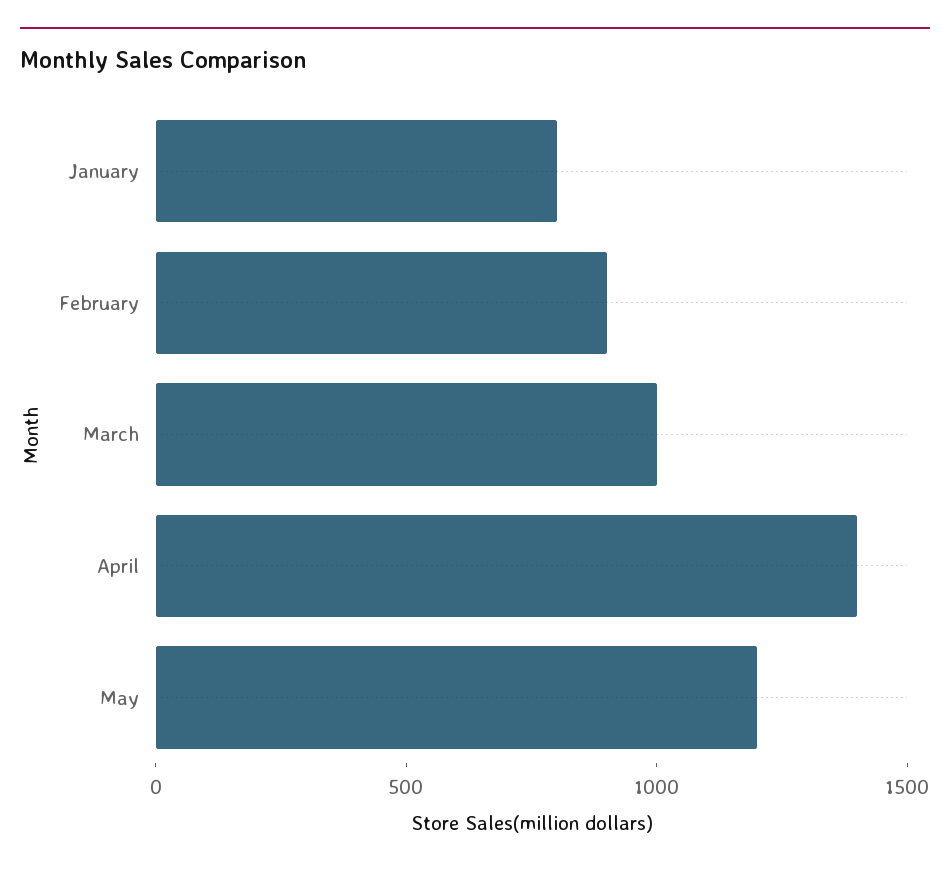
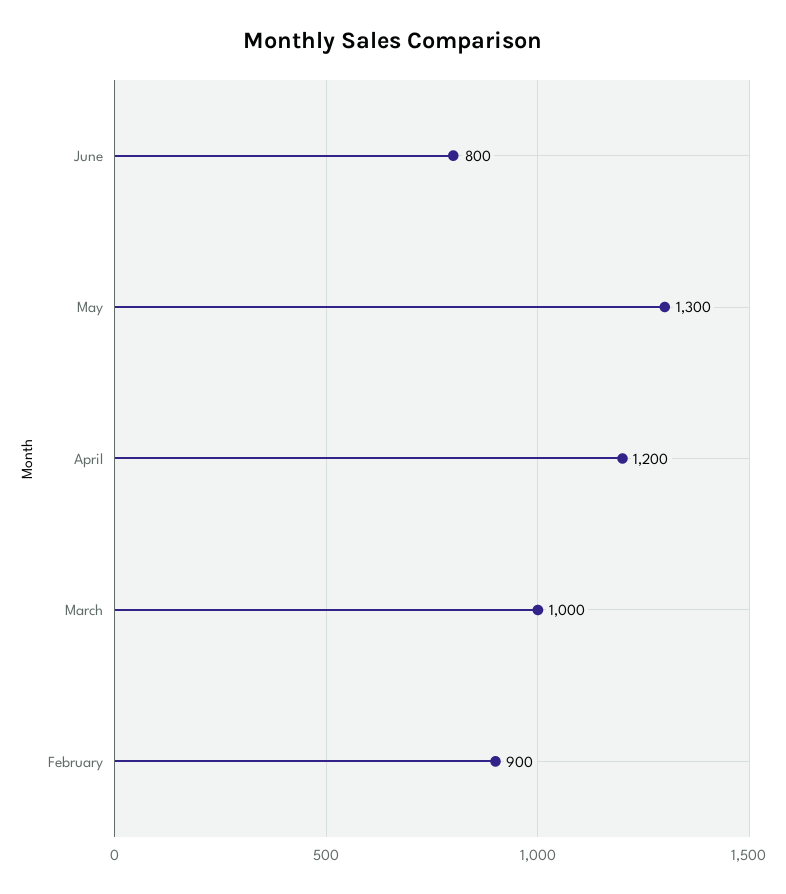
January: 800 -> none
April: 1400 -> 1200
May: 1200 -> 1300
June: none -> 800

